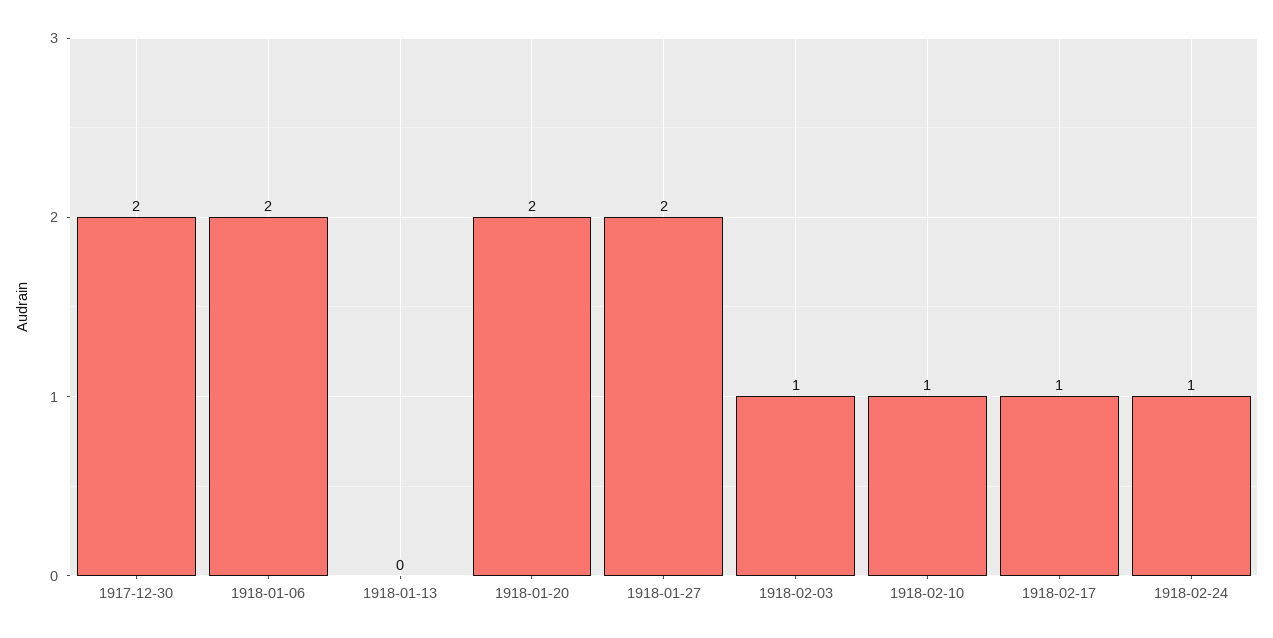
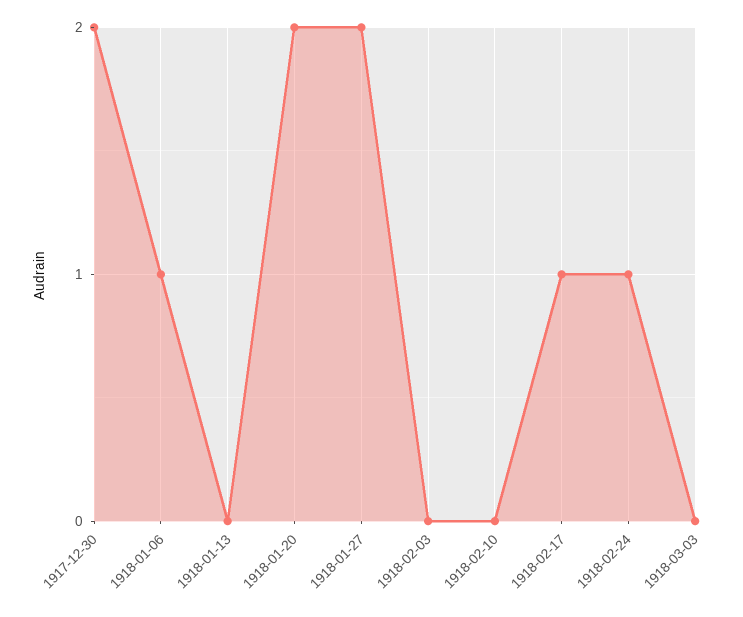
1918-01-06: 2 -> 1
1918-02-03: 1 -> 0
1918-02-10: 1 -> 0
1918-03-03: none -> 0

